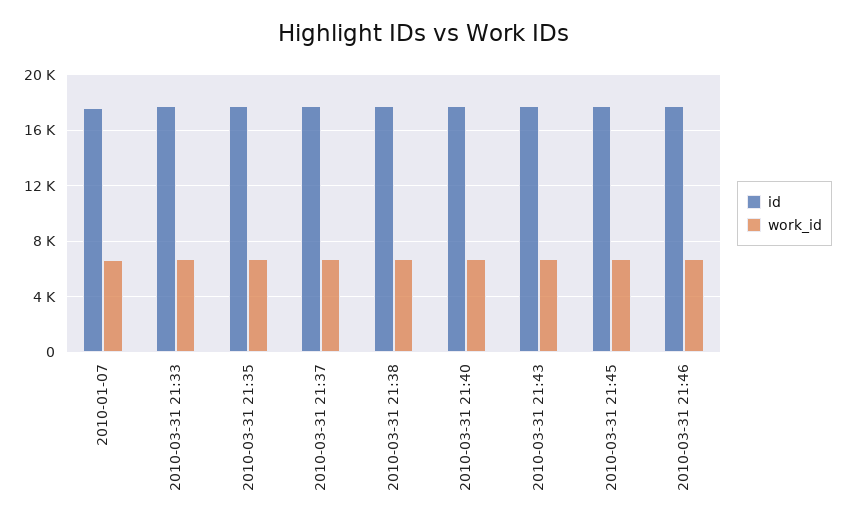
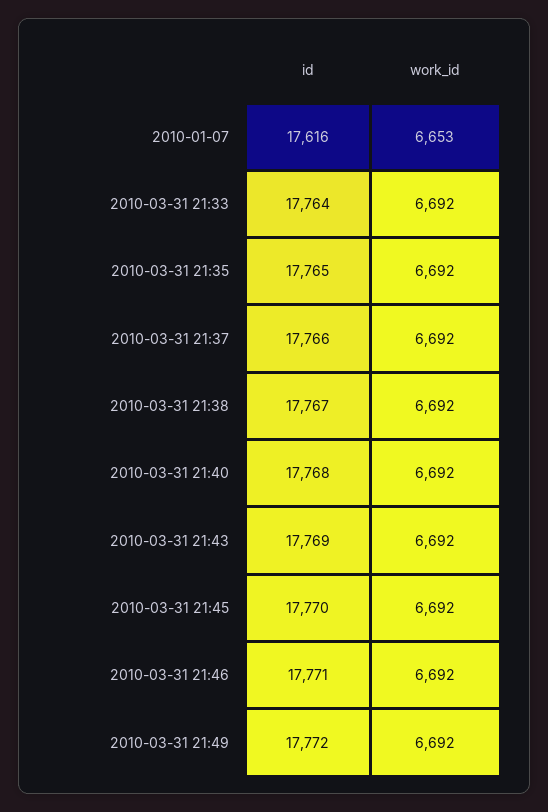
id, 2010-03-31 21:49: none -> 17772
work_id, 2010-03-31 21:49: none -> 6692

